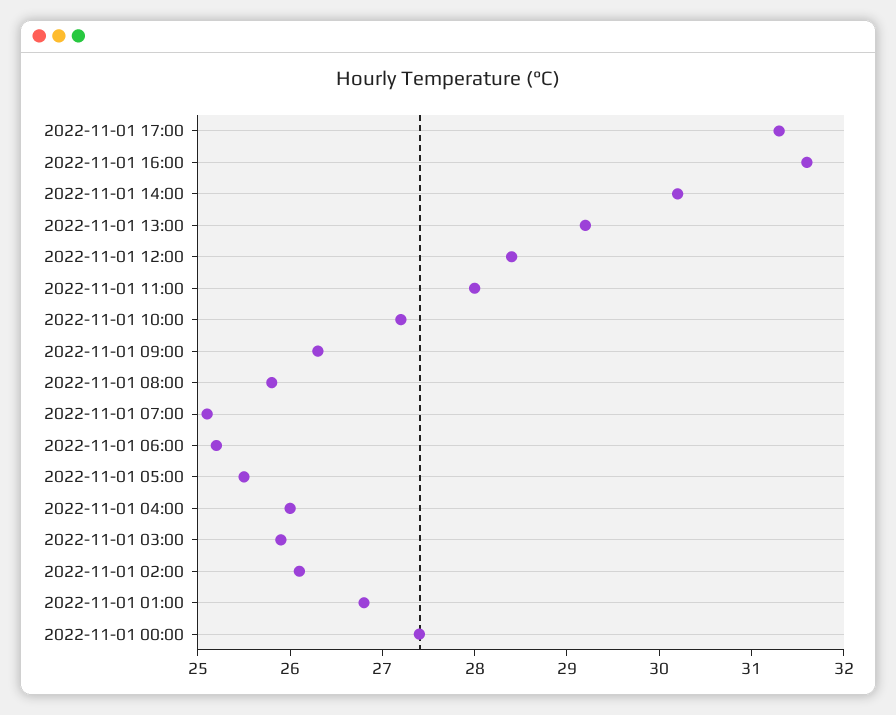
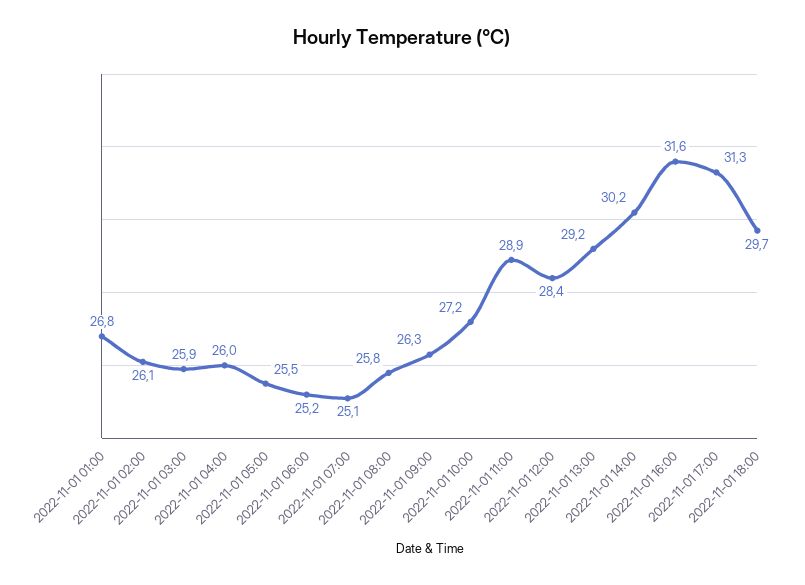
2022-11-01 11:00: 28 -> 28.9
2022-11-01 00:00: 27.4 -> none
2022-11-01 18:00: none -> 29.7

